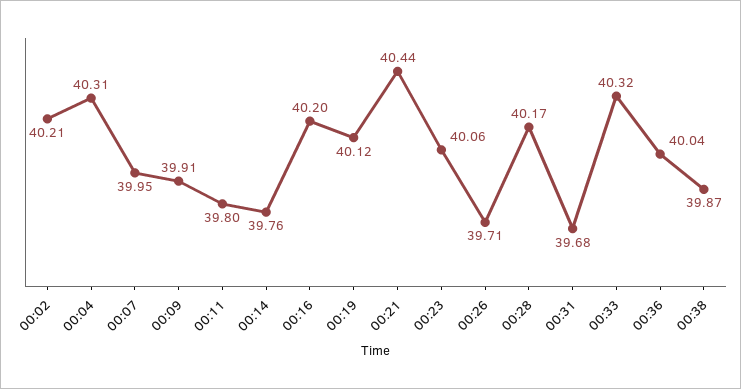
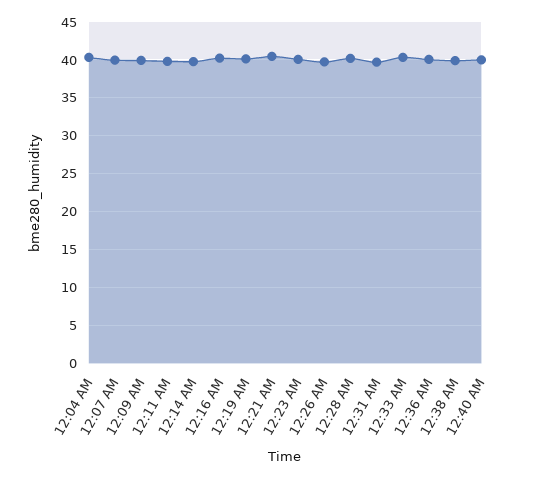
00:02: 40.21 -> none
12:40 AM: none -> 40

